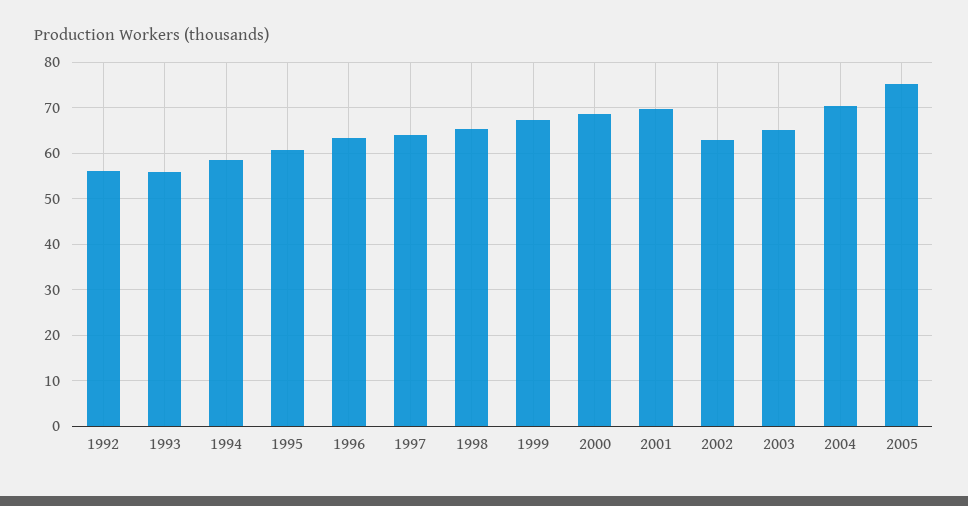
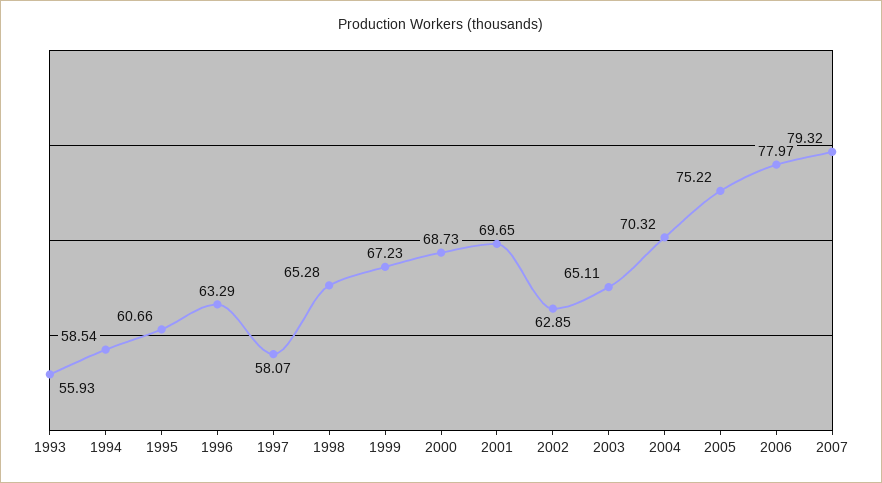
1992: 56 -> none
1997: 64 -> 58.07
2006: none -> 77.97
2007: none -> 79.32

